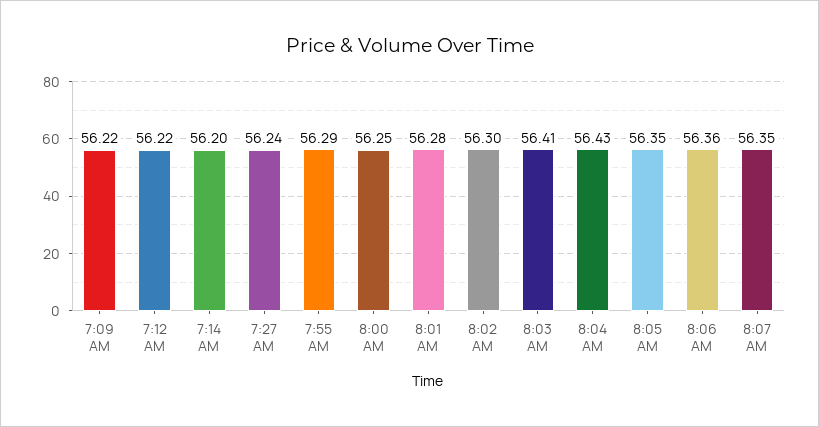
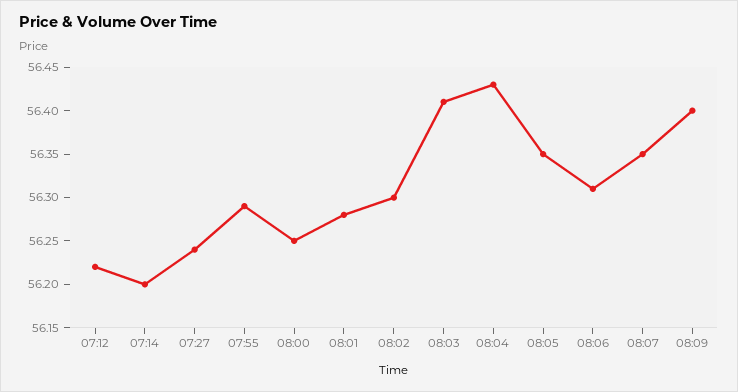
7:09 AM: 56.22 -> none
8:06 AM: 56.36 -> 56.31
08:09: none -> 56.4

